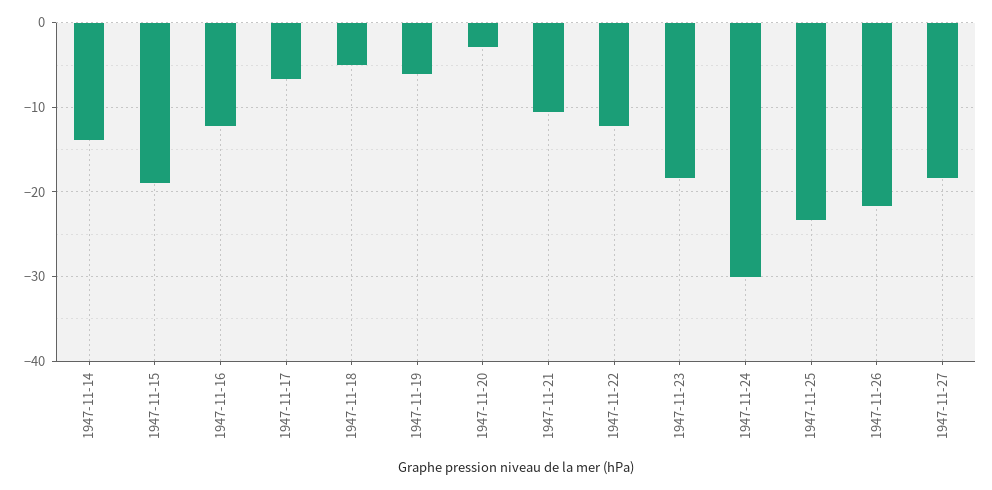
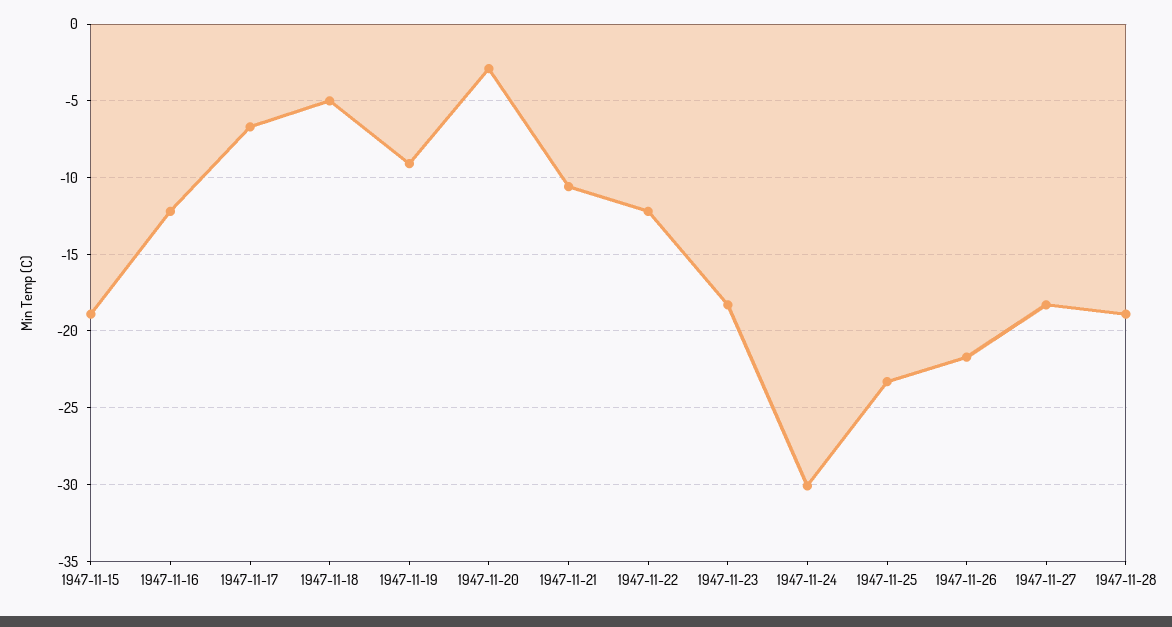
1947-11-14: -14 -> none
1947-11-19: -6 -> -9
1947-11-28: none -> -19

